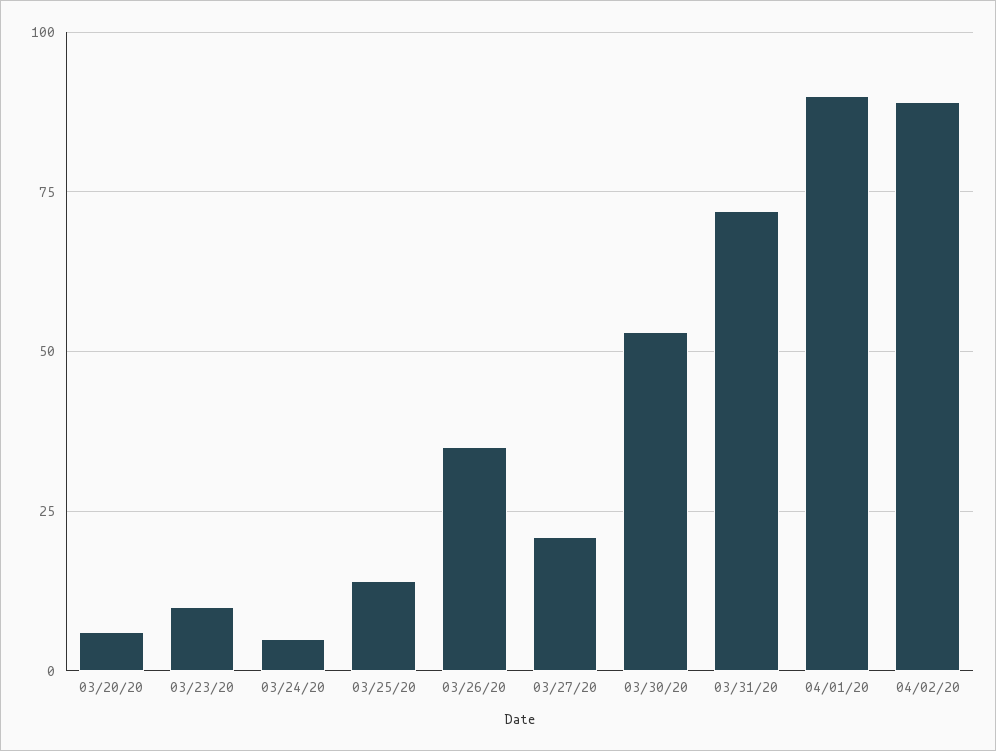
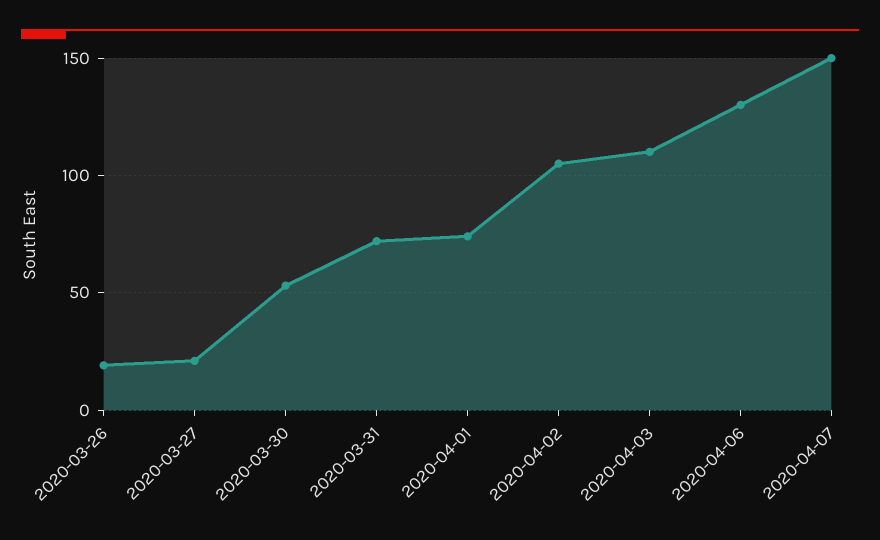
03/20/20: 5 -> none
03/23/20: 10 -> none
03/24/20: 5 -> none
03/25/20: 15 -> none
03/26/20: 35 -> 20
04/01/20: 90 -> 75
04/02/20: 90 -> 105
2020-04-03: none -> 110
2020-04-06: none -> 130
2020-04-07: none -> 150

